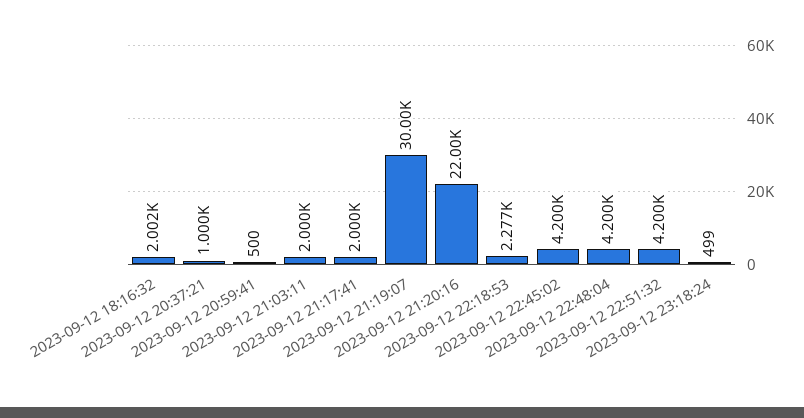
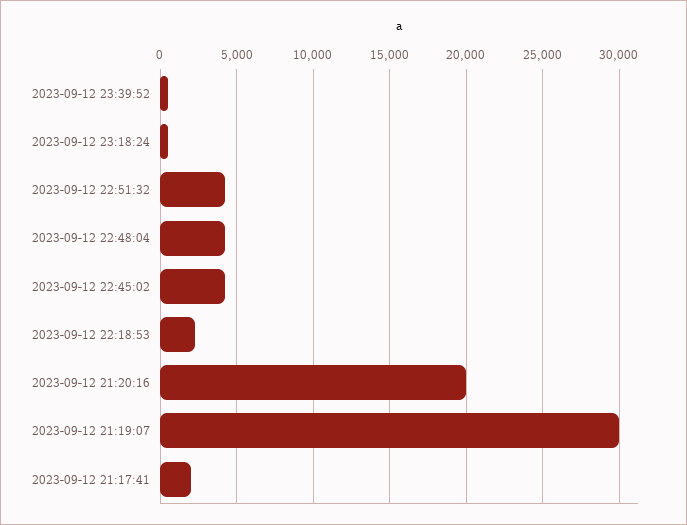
2023-09-12 18:16:32: 2002 -> none
2023-09-12 20:37:21: 1000 -> none
2023-09-12 20:59:41: 500 -> none
2023-09-12 21:03:11: 2000 -> none
2023-09-12 21:20:16: 22000 -> 20000
2023-09-12 23:39:52: none -> 500

